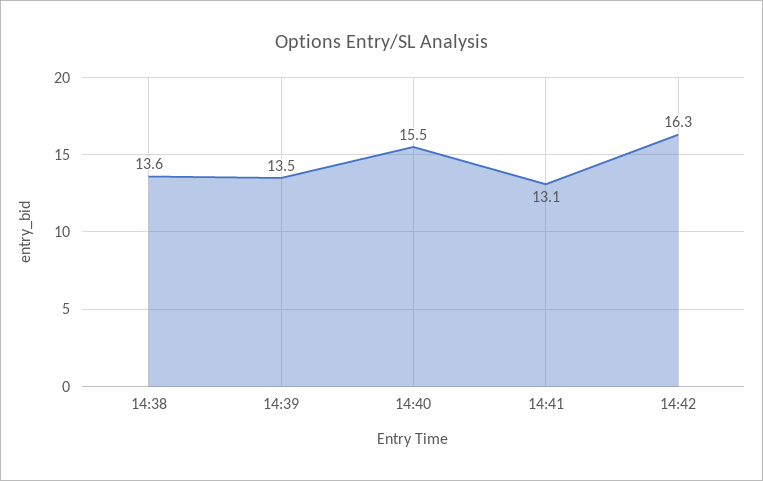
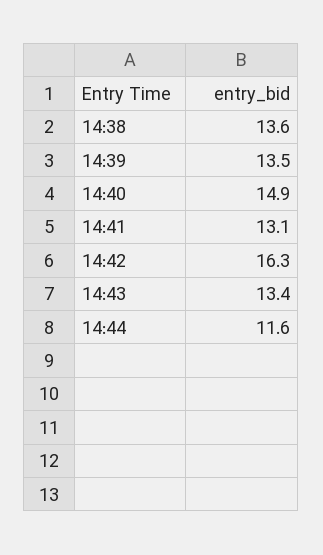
14:40: 15.5 -> 14.9
14:43: none -> 13.4
14:44: none -> 11.6

